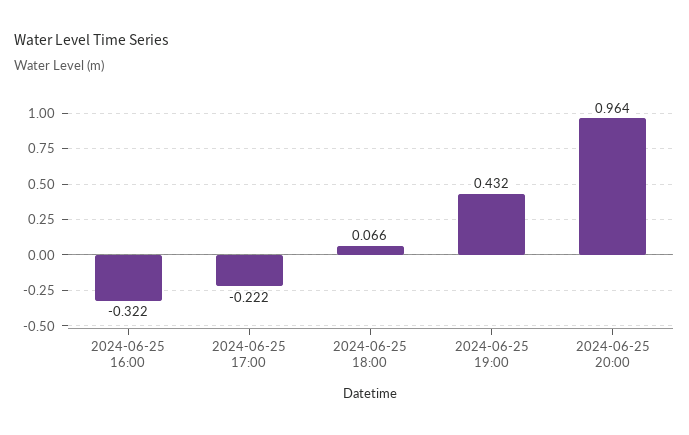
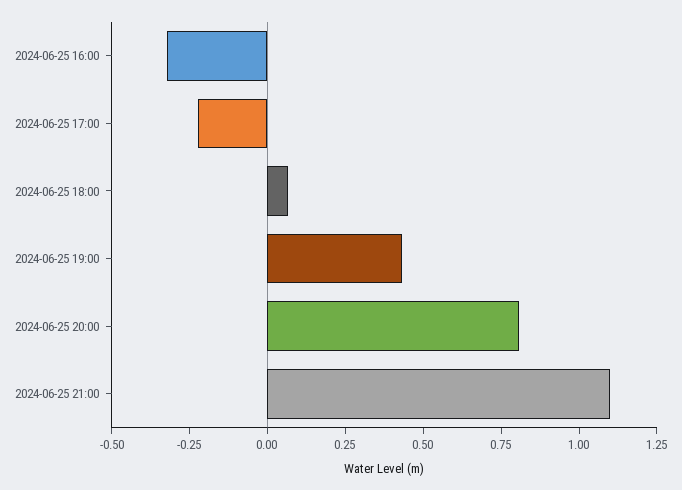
2024-06-25 20:00: 0.964 -> 0.8
2024-06-25 21:00: none -> 1.1

